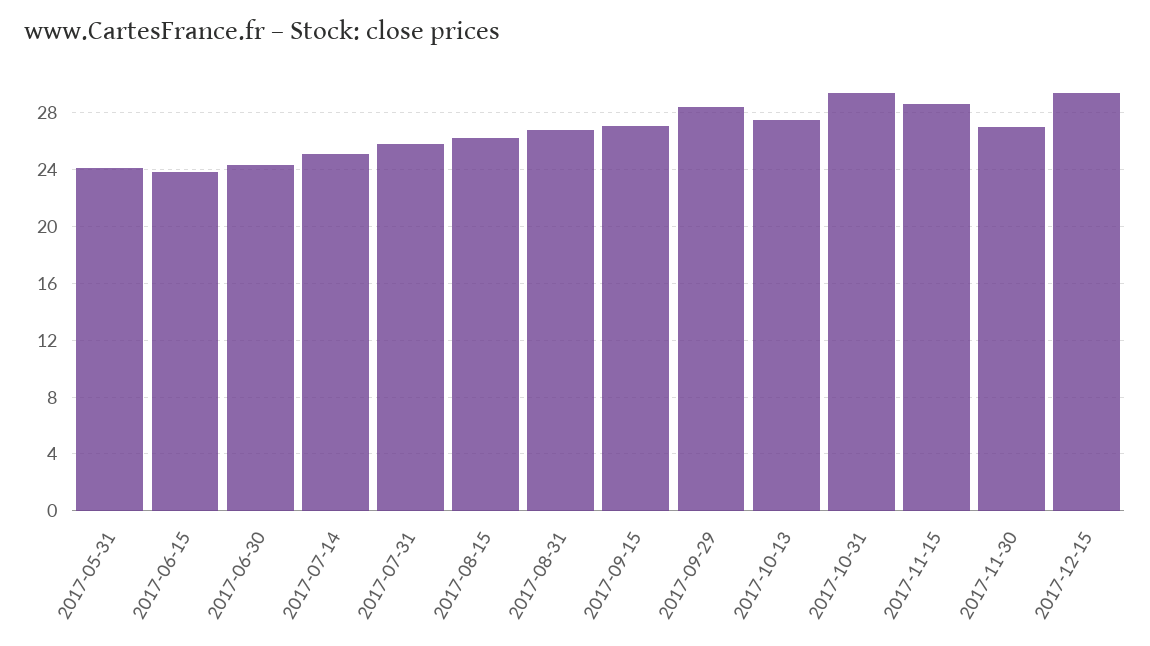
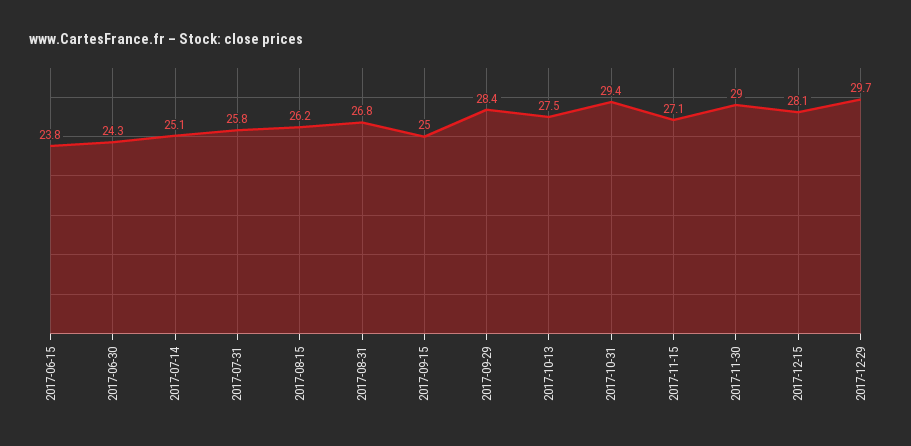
2017-05-31: 24 -> none
2017-09-15: 27 -> 25
2017-11-15: 28.5 -> 27.1
2017-11-30: 27 -> 29
2017-12-15: 29.5 -> 28.1
2017-12-29: none -> 29.7

